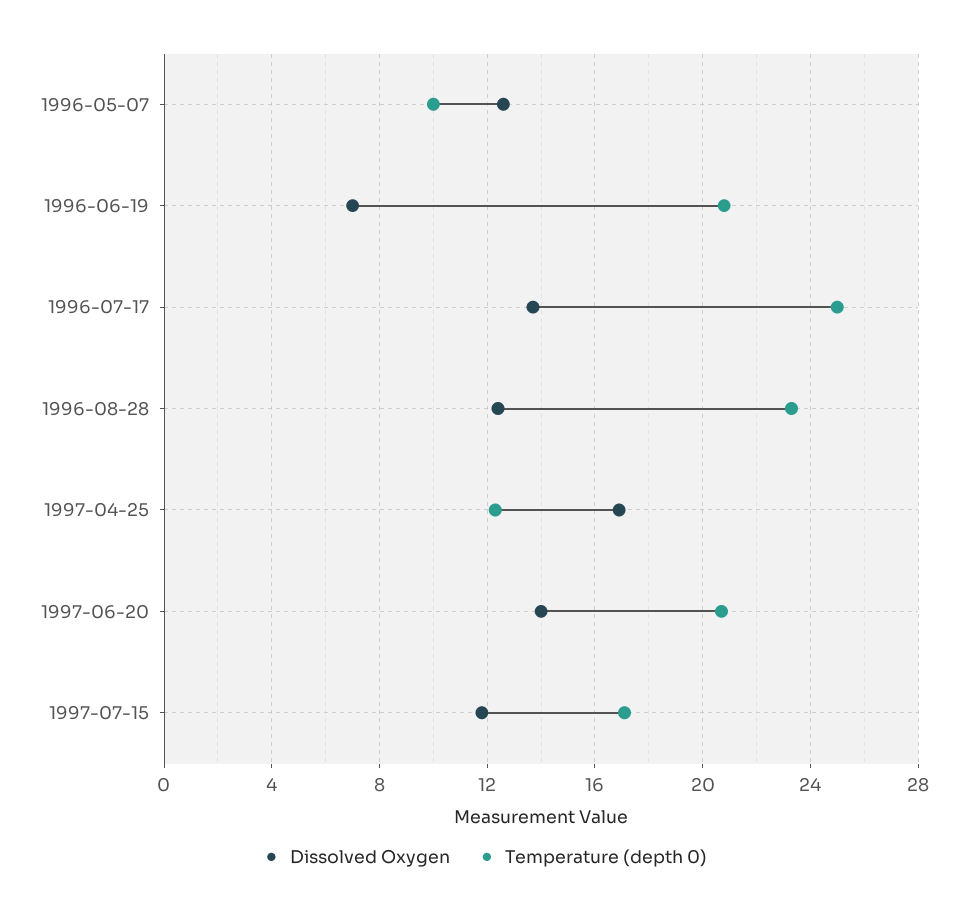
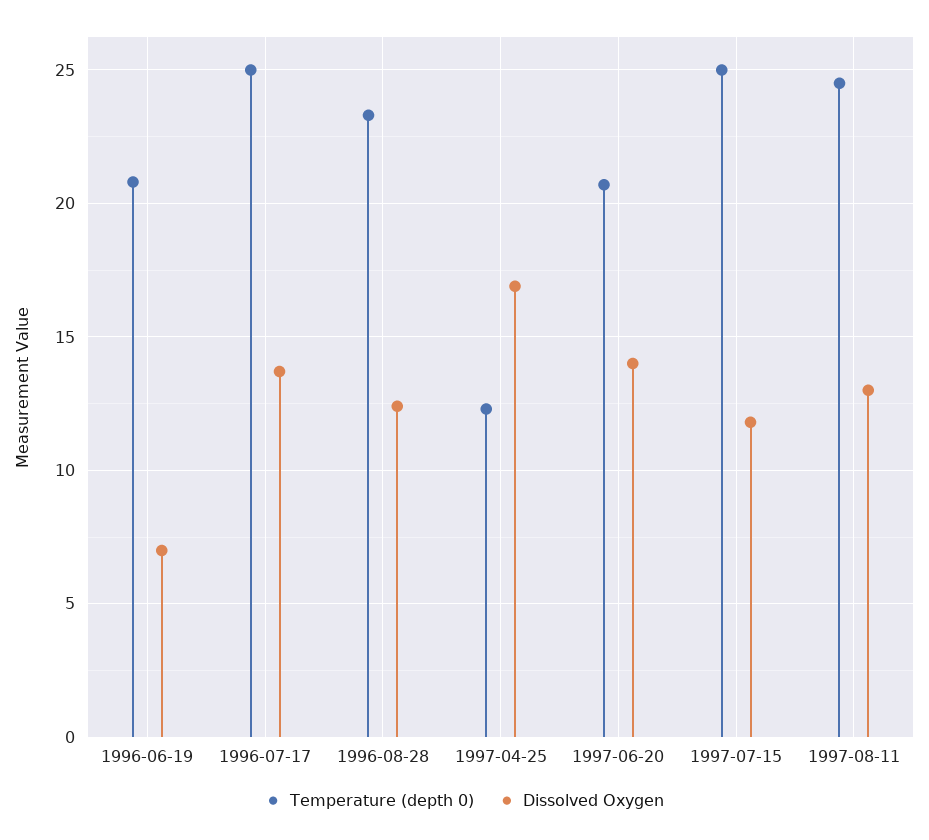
Dissolved Oxygen, 1996-05-07: 12.5 -> none
Temperature (depth 0), 1996-05-07: 10 -> none
Temperature (depth 0), 1997-07-15: 17 -> 25
Temperature (depth 0), 1997-08-11: none -> 24.5
Dissolved Oxygen, 1997-08-11: none -> 13

